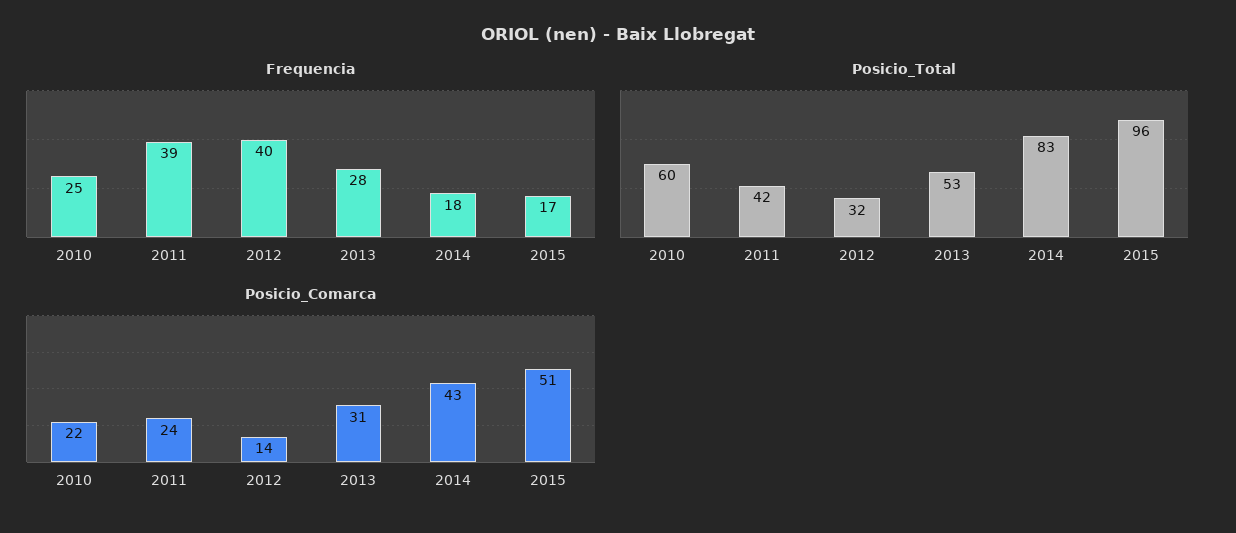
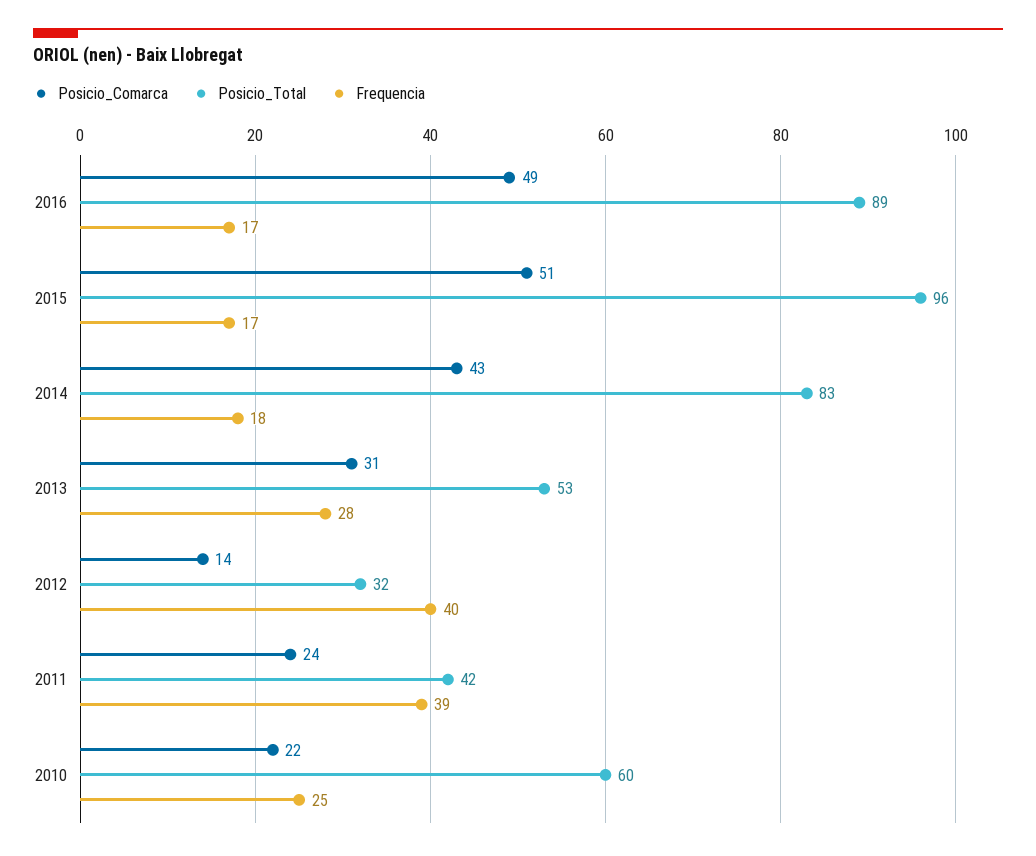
Posicio_Comarca, 2016: none -> 49
Posicio_Total, 2016: none -> 89
Frequencia, 2016: none -> 17

